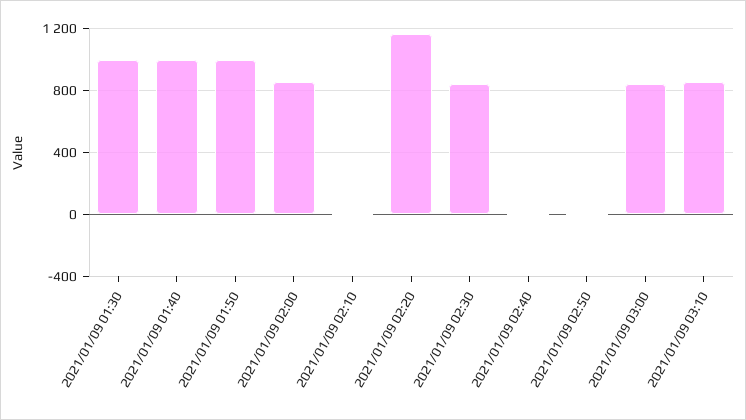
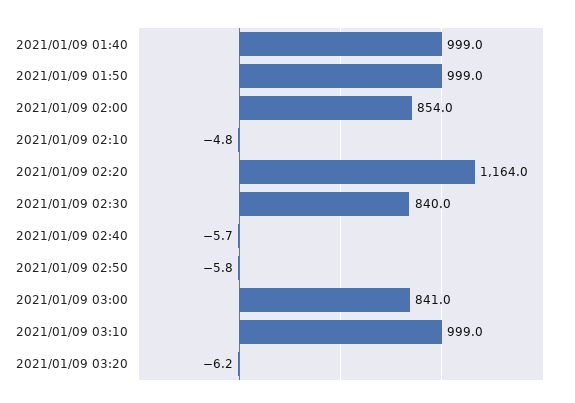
2021/01/09 01:30: 1000 -> none
2021/01/09 03:10: 850 -> 999
2021/01/09 03:20: none -> -6.2

